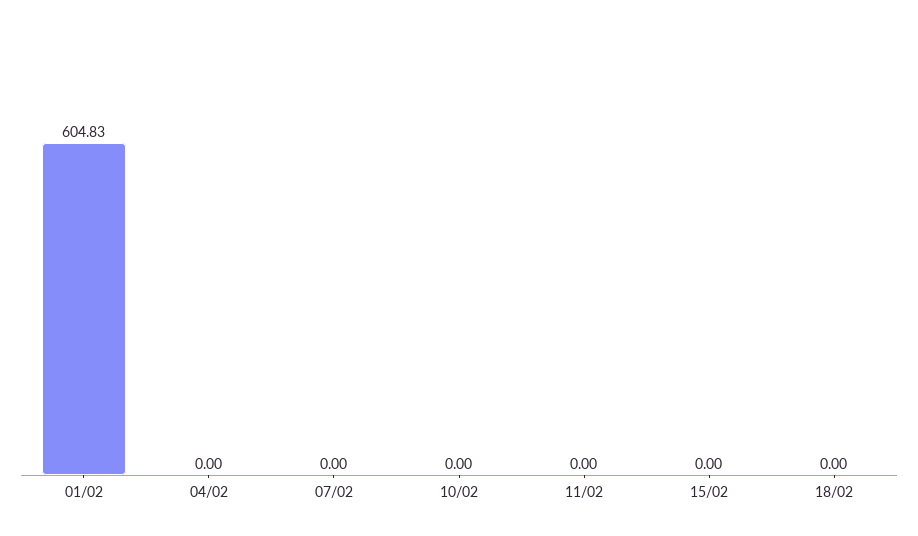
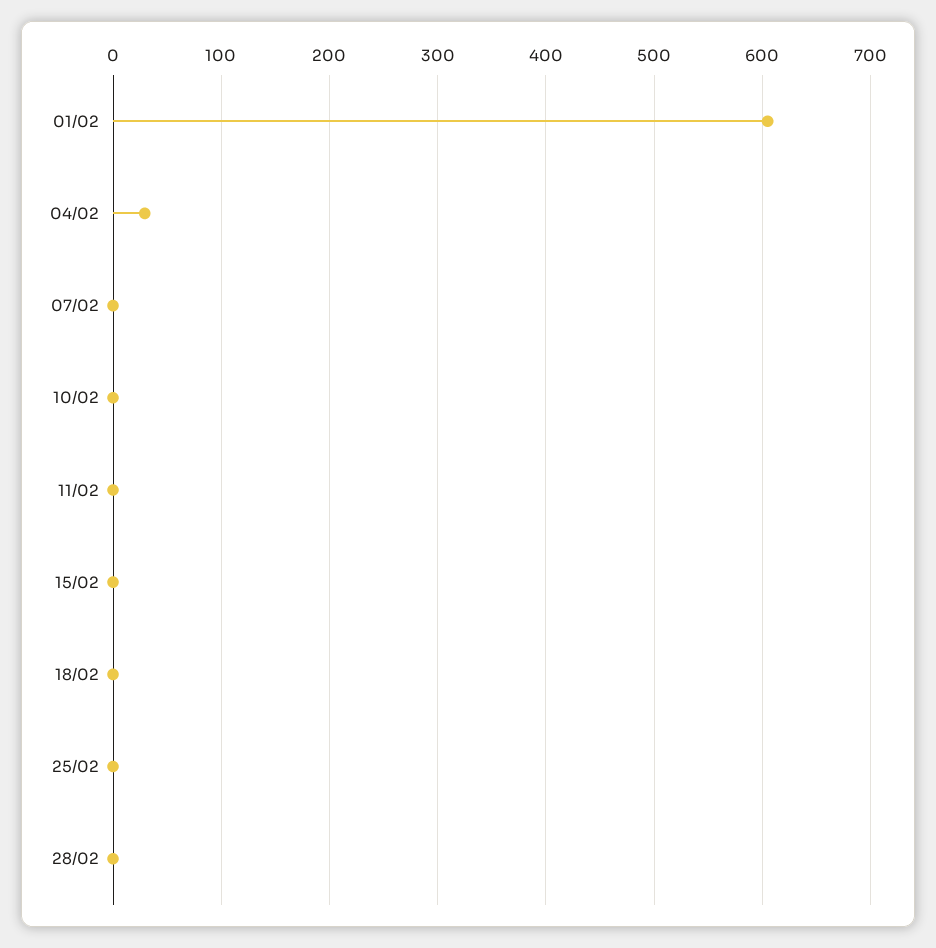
04/02: 0 -> 30
25/02: none -> 0
28/02: none -> 0

